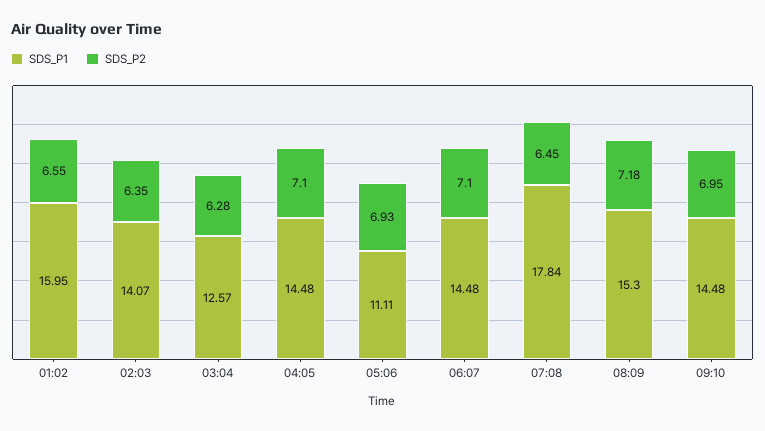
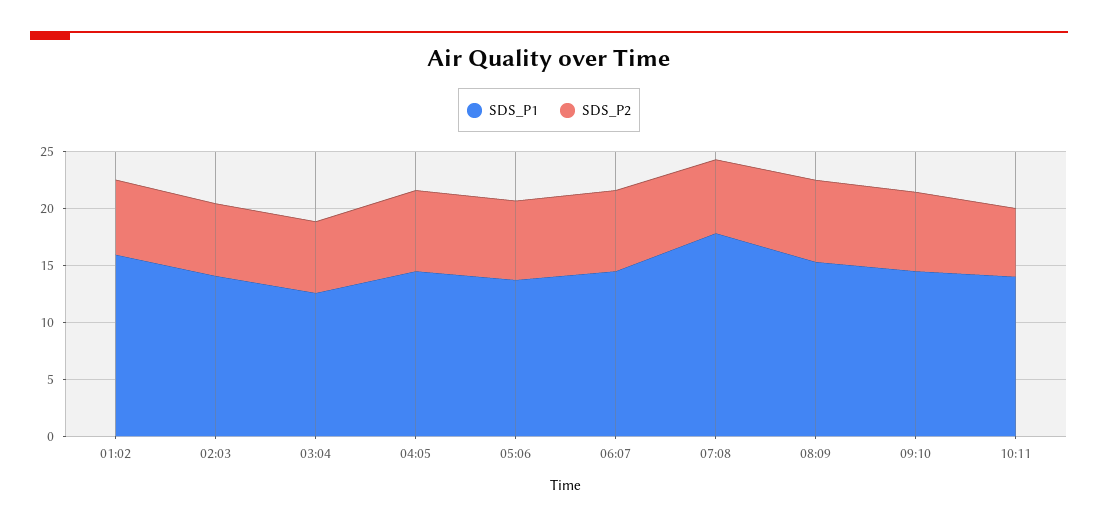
SDS_P1, 05:06: 11.11 -> 14
SDS_P1, 10:11: none -> 14
SDS_P2, 10:11: none -> 6

